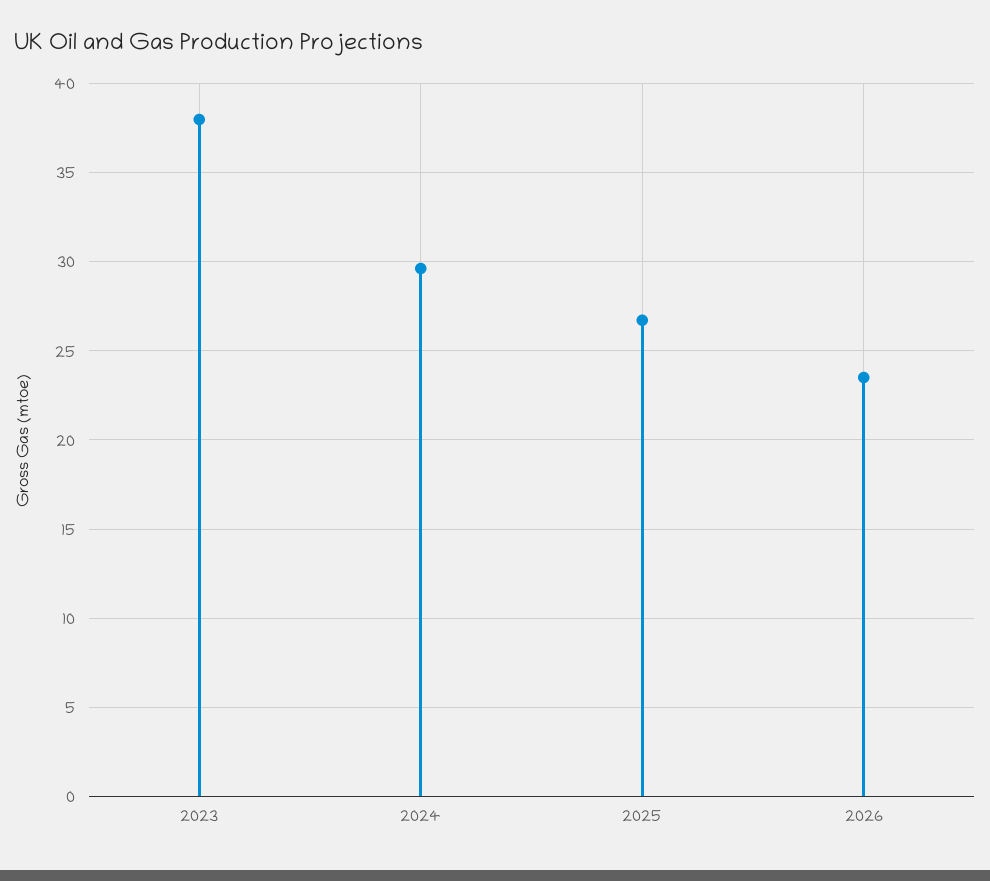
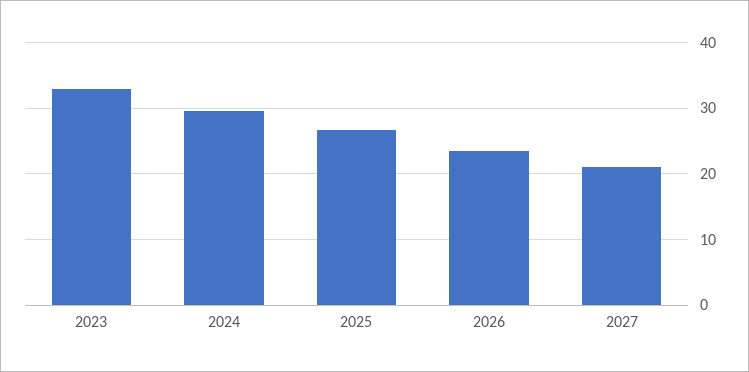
2023: 38 -> 33
2027: none -> 21

